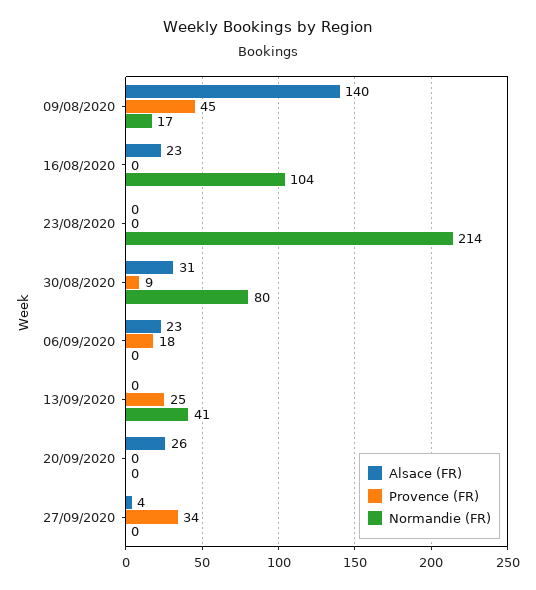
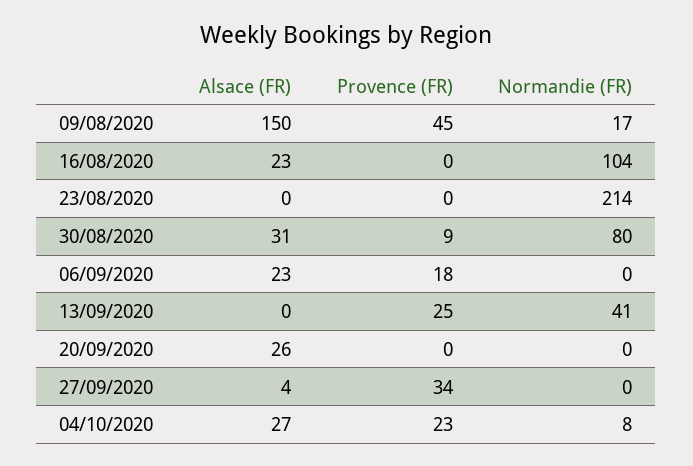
Alsace (FR), 09/08/2020: 140 -> 150
Alsace (FR), 04/10/2020: none -> 27
Provence (FR), 04/10/2020: none -> 23
Normandie (FR), 04/10/2020: none -> 8

